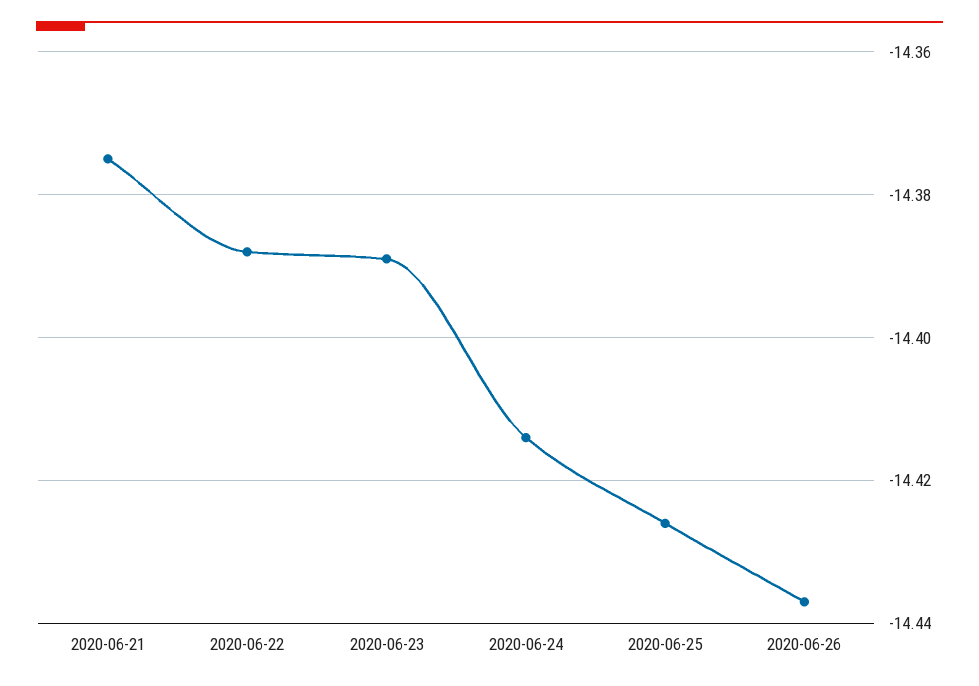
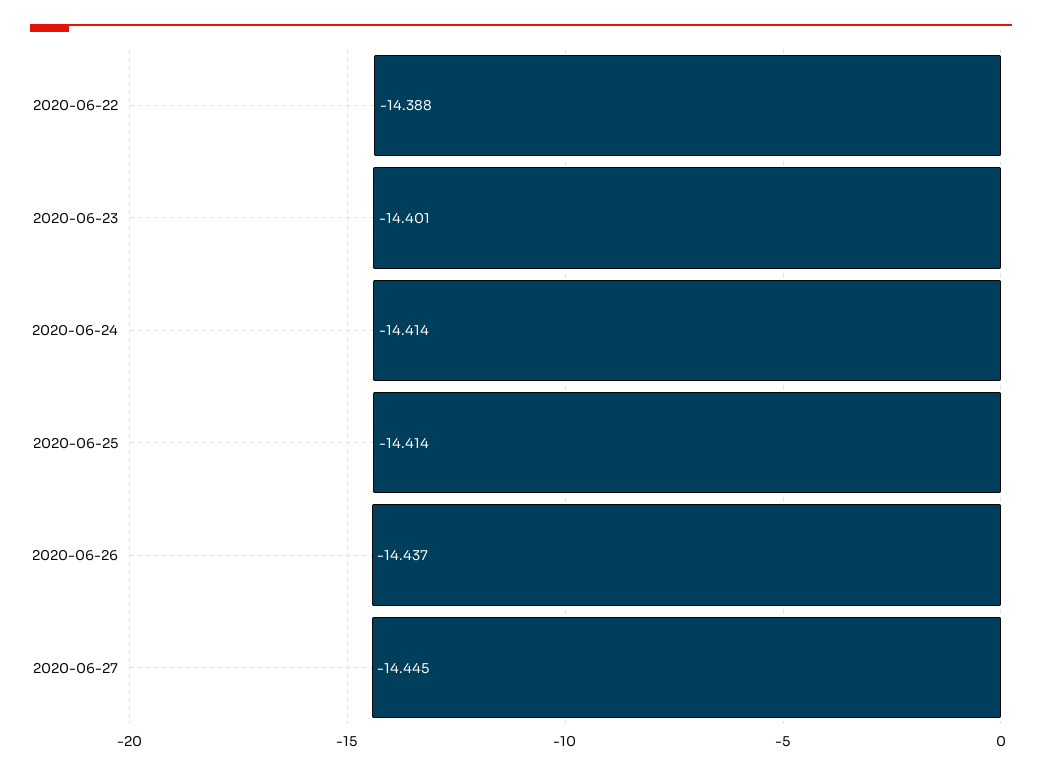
2020-06-21: -14.375 -> none
2020-06-23: -14.39 -> -14.401
2020-06-25: -14.425 -> -14.414
2020-06-27: none -> -14.445

